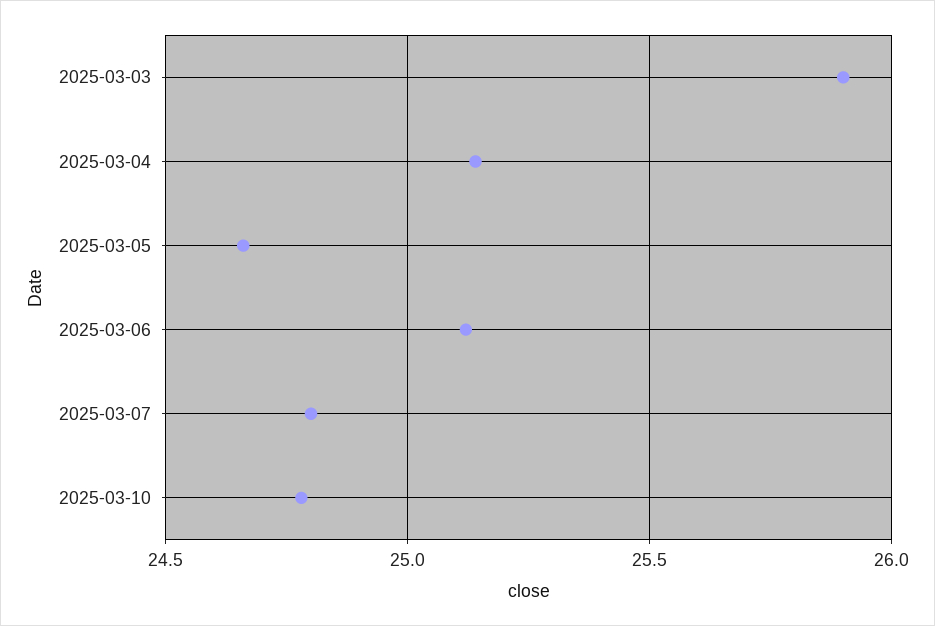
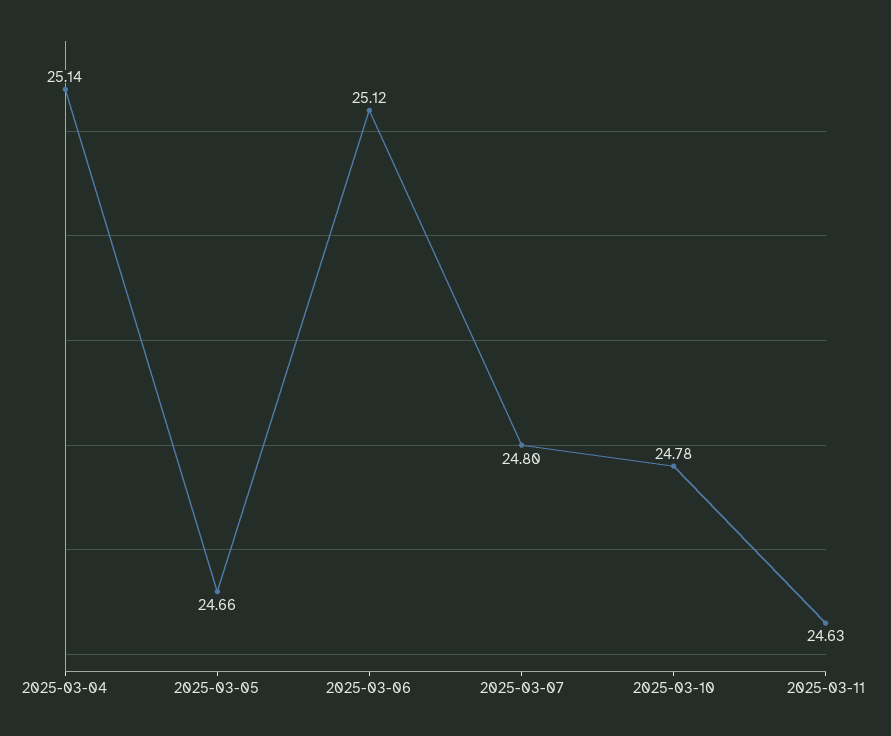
2025-03-03: 25.9 -> none
2025-03-11: none -> 24.63

